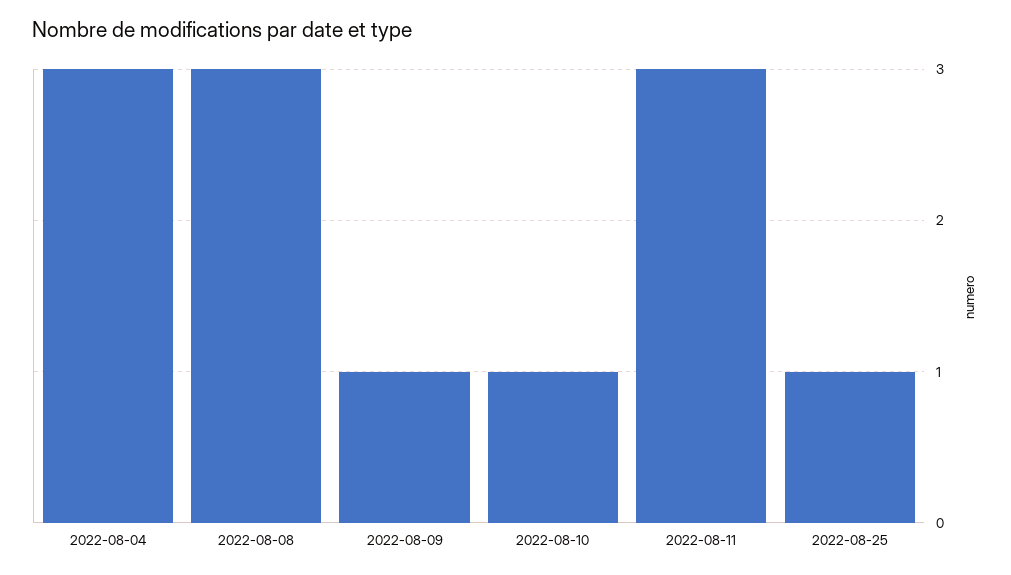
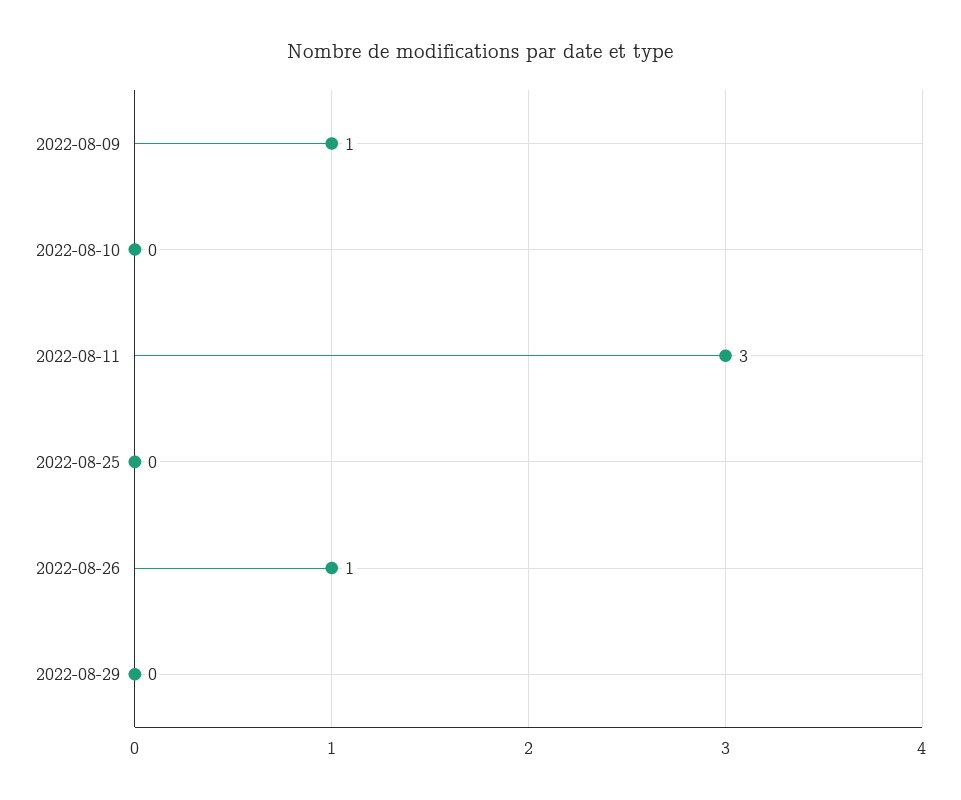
2022-08-04: 3 -> none
2022-08-08: 3 -> none
2022-08-10: 1 -> 0
2022-08-25: 1 -> 0
2022-08-26: none -> 1
2022-08-29: none -> 0

